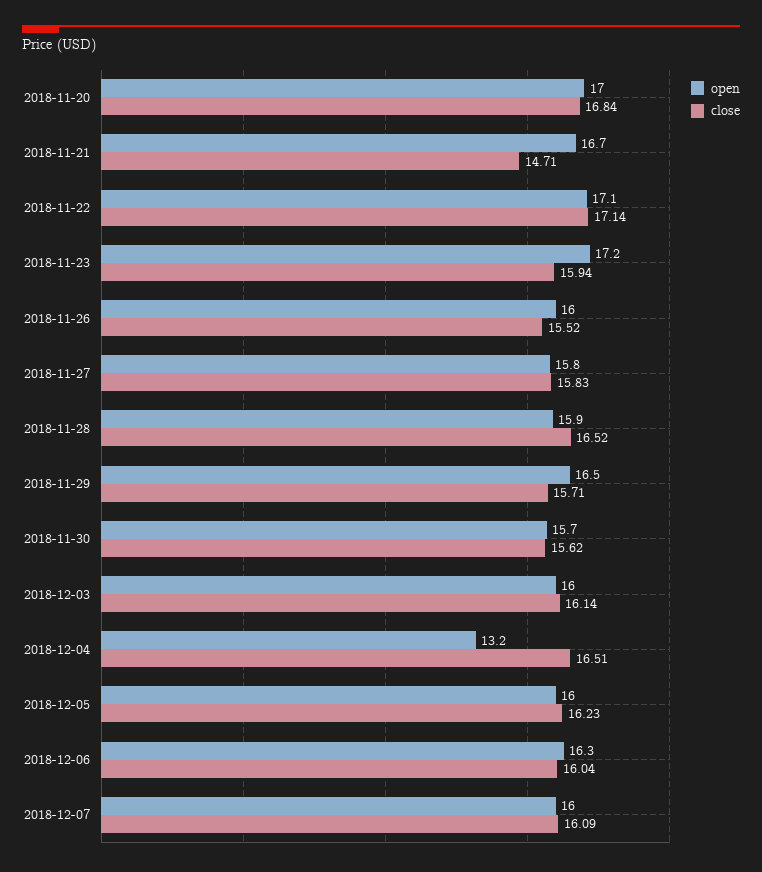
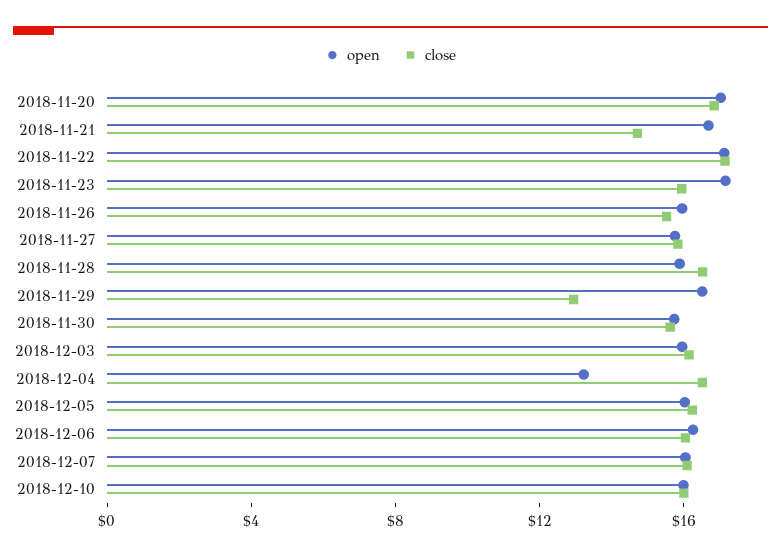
close, 2018-11-29: 15.71 -> 13
open, 2018-12-10: none -> 16
close, 2018-12-10: none -> 16

